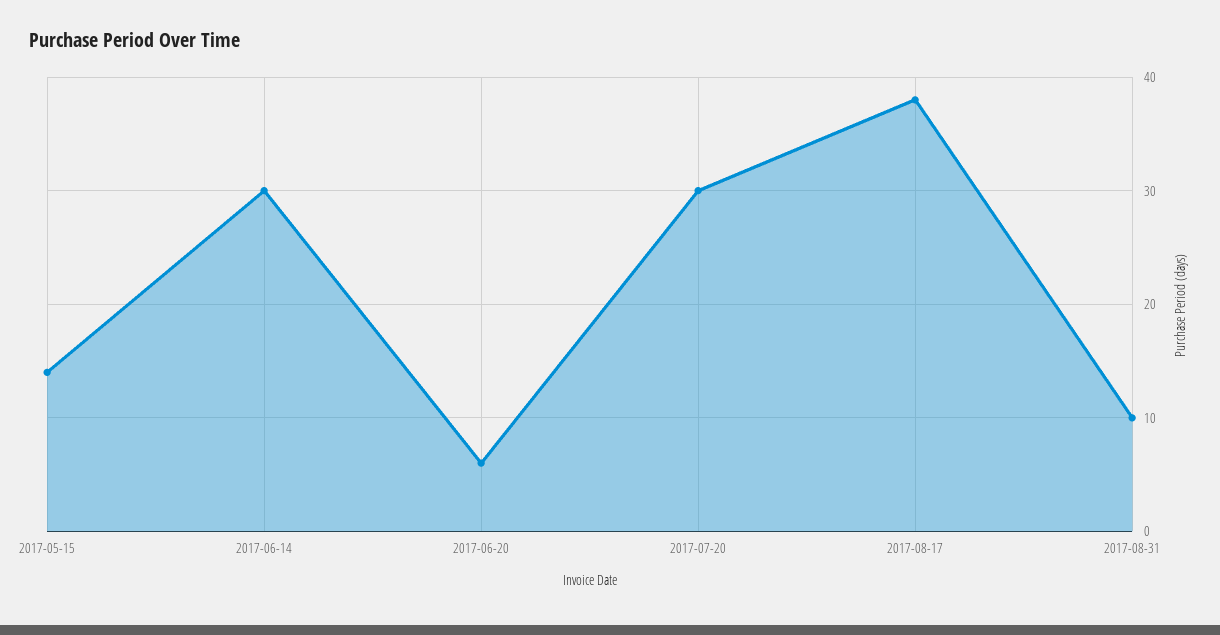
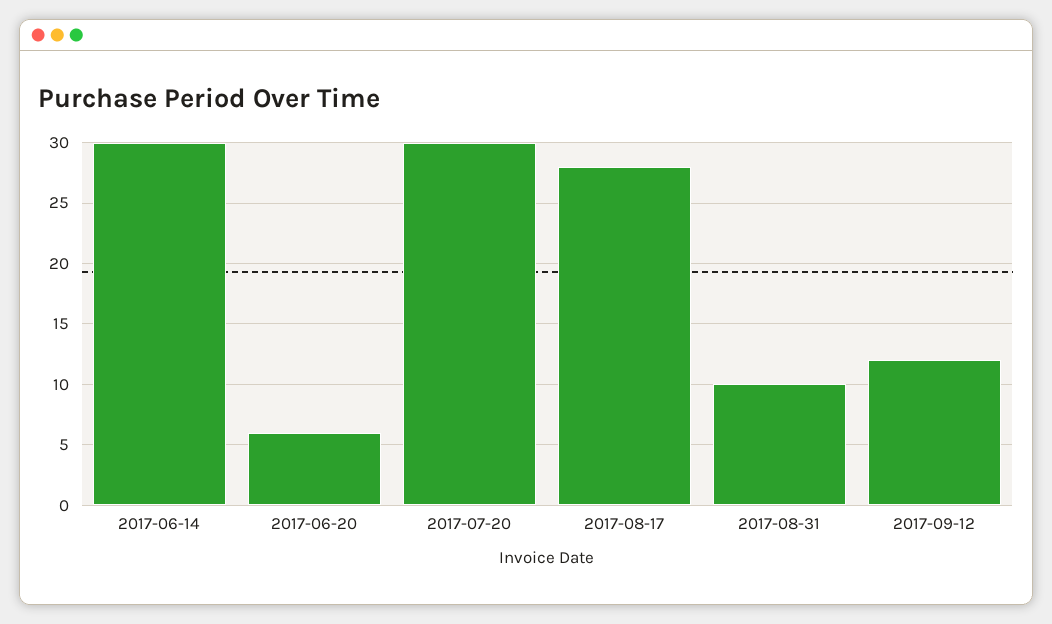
2017-05-15: 14 -> none
2017-08-17: 38 -> 28
2017-09-12: none -> 12

